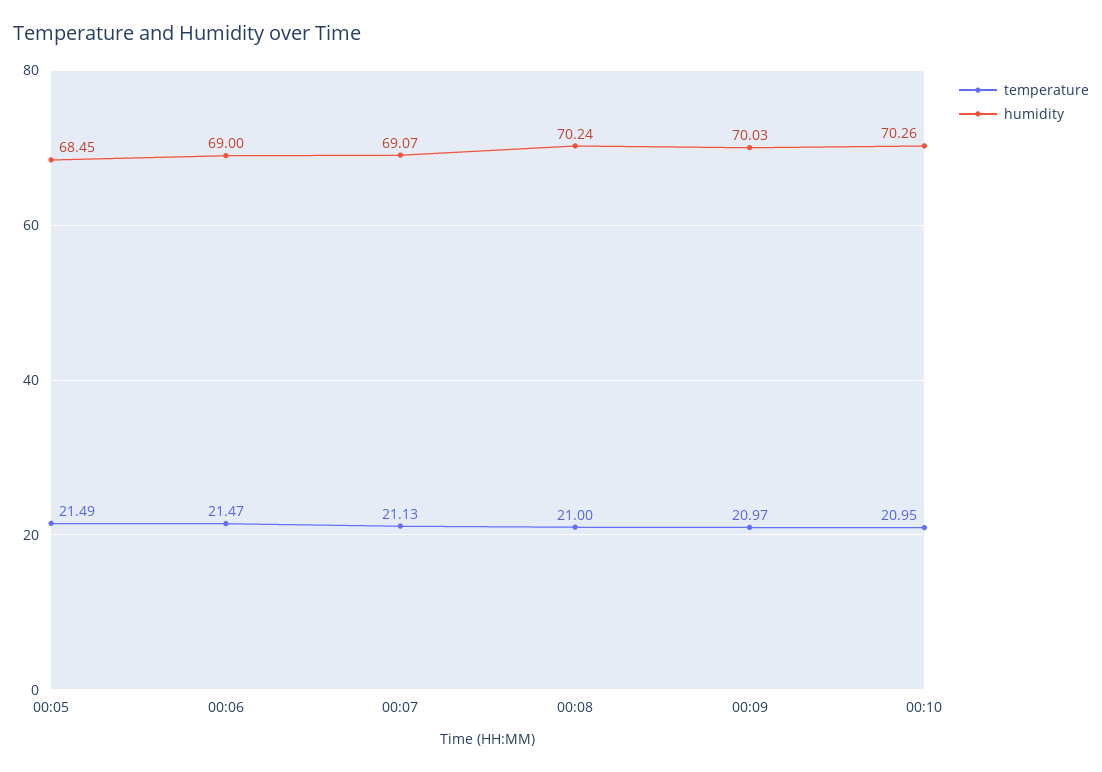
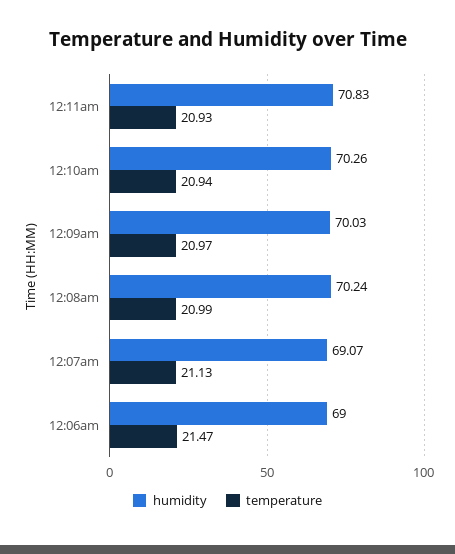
temperature, 00:05: 21.49 -> none
humidity, 00:05: 68.45 -> none
temperature, 00:08: 21 -> 20.99
temperature, 00:10: 20.95 -> 20.94
humidity, 12:11am: none -> 70.83
temperature, 12:11am: none -> 20.93

